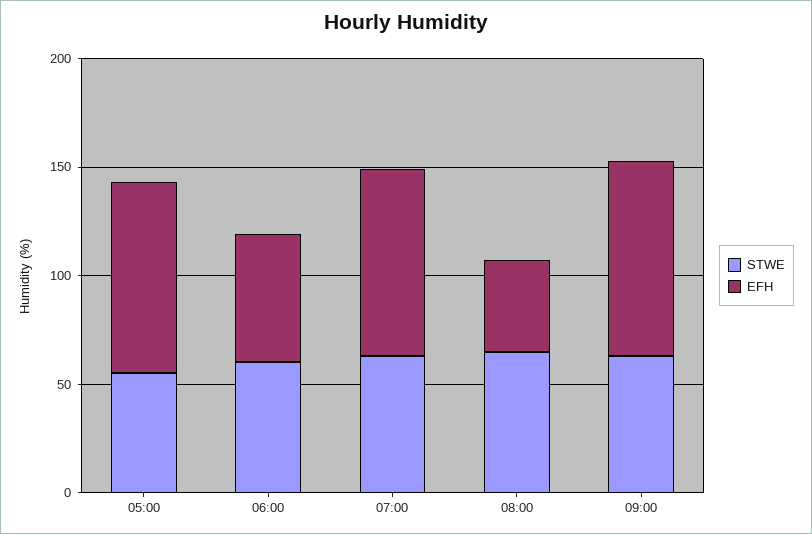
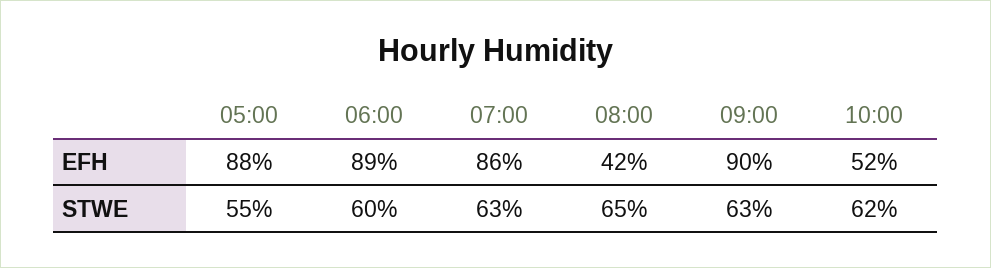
EFH, 06:00: 60 -> 89
EFH, 10:00: none -> 52
STWE, 10:00: none -> 62

